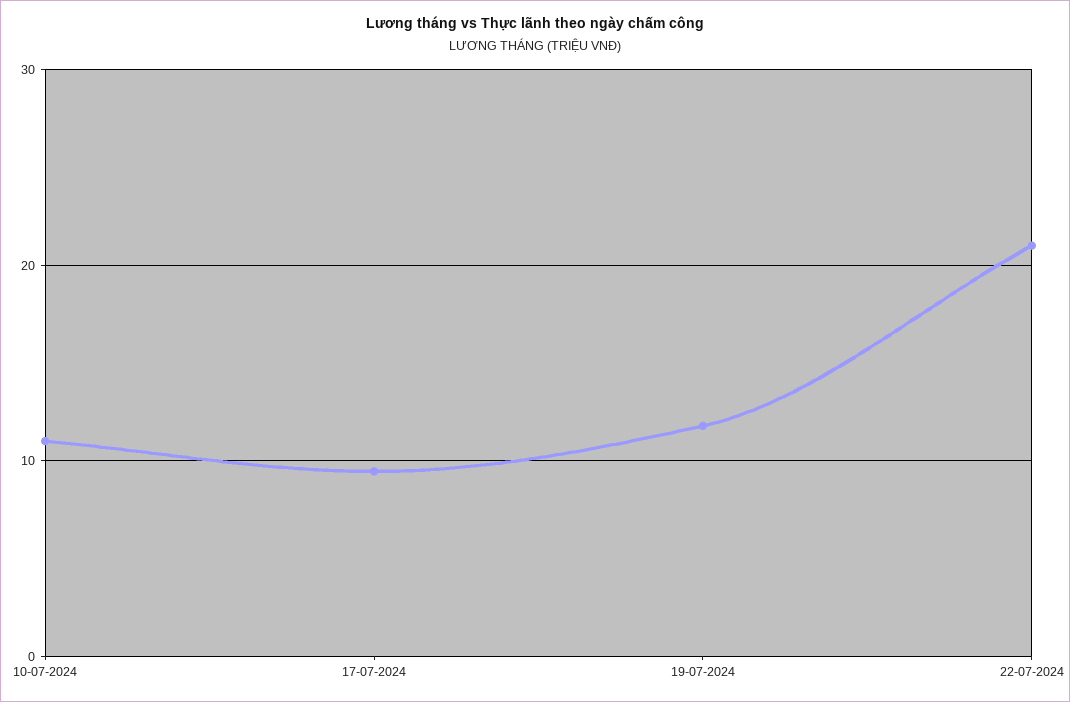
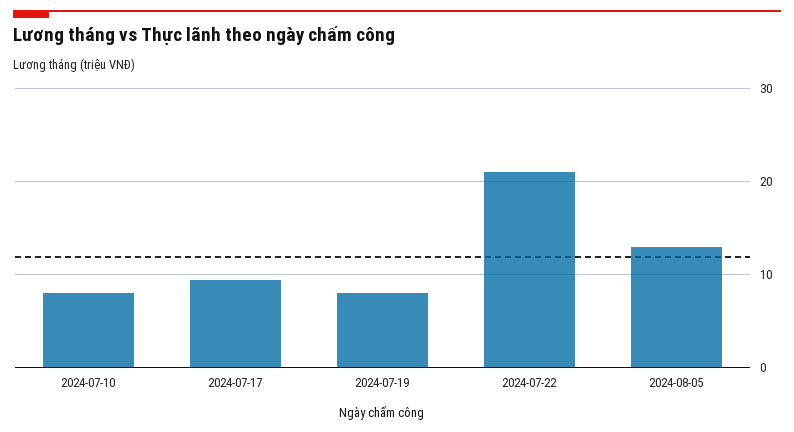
10-07-2024: 11 -> 8
19-07-2024: 12 -> 8
2024-08-05: none -> 13

